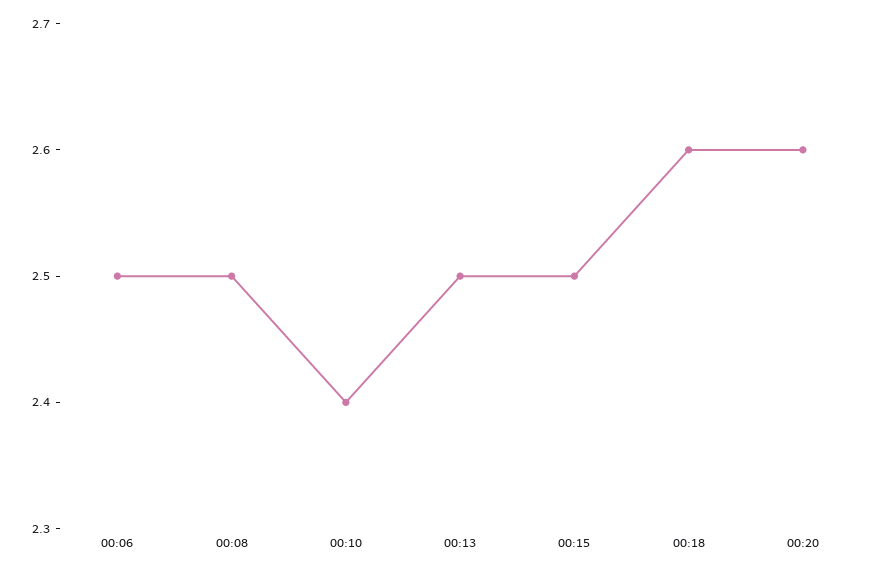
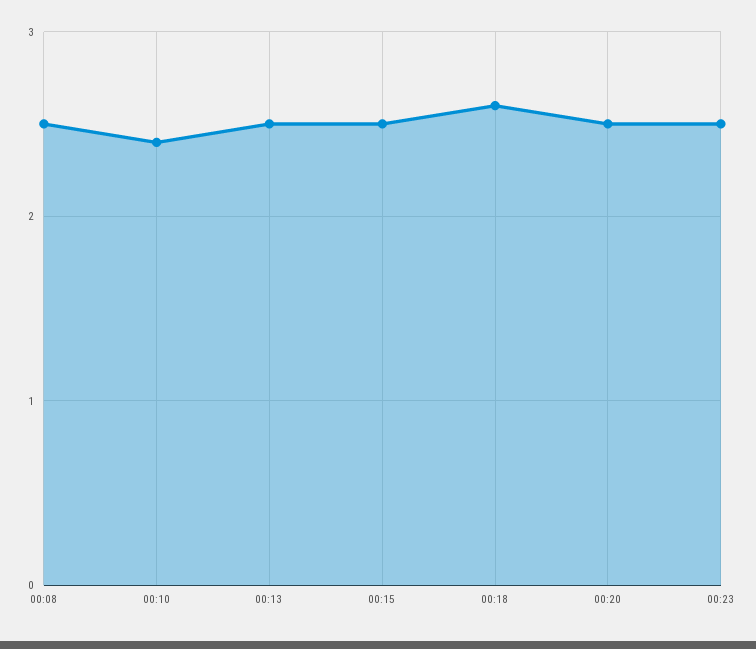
00:06: 2.5 -> none
00:20: 2.6 -> 2.5
00:23: none -> 2.5

